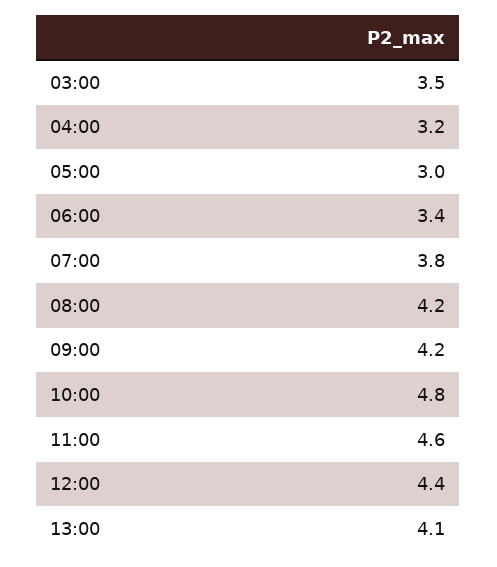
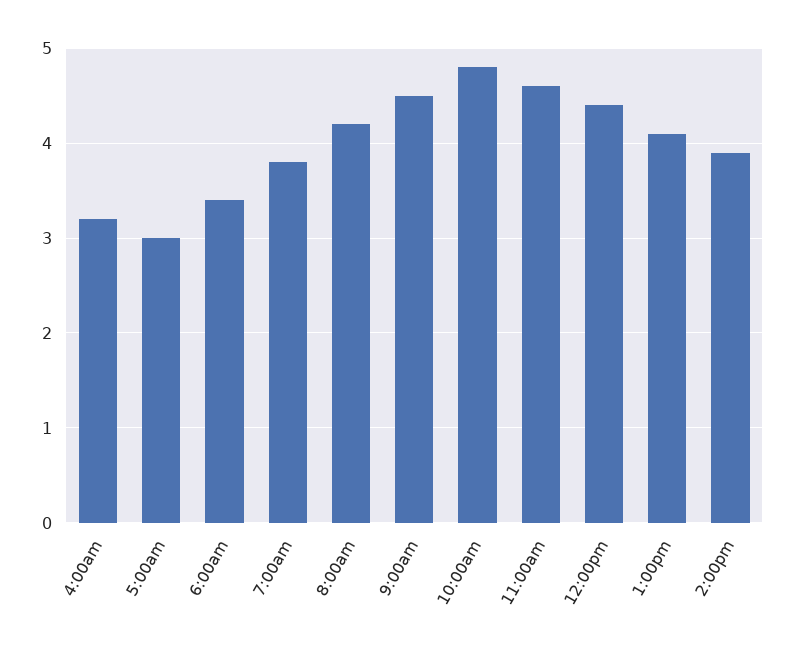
03:00: 3.5 -> none
09:00: 4.2 -> 4.5
2:00pm: none -> 3.9

